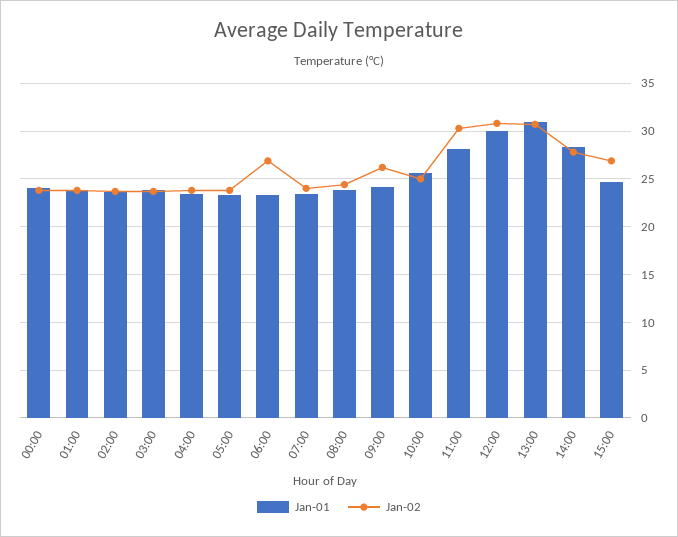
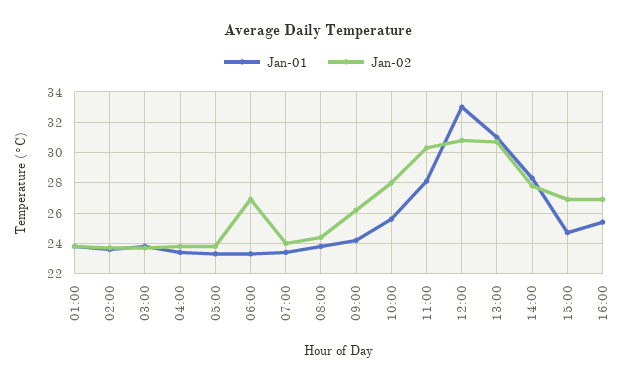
Jan-01, 00:00: 24 -> none
Jan-02, 00:00: 24 -> none
Jan-02, 10:00: 25 -> 28
Jan-01, 12:00: 30 -> 33
Jan-01, 16:00: none -> 25.5
Jan-02, 16:00: none -> 27

